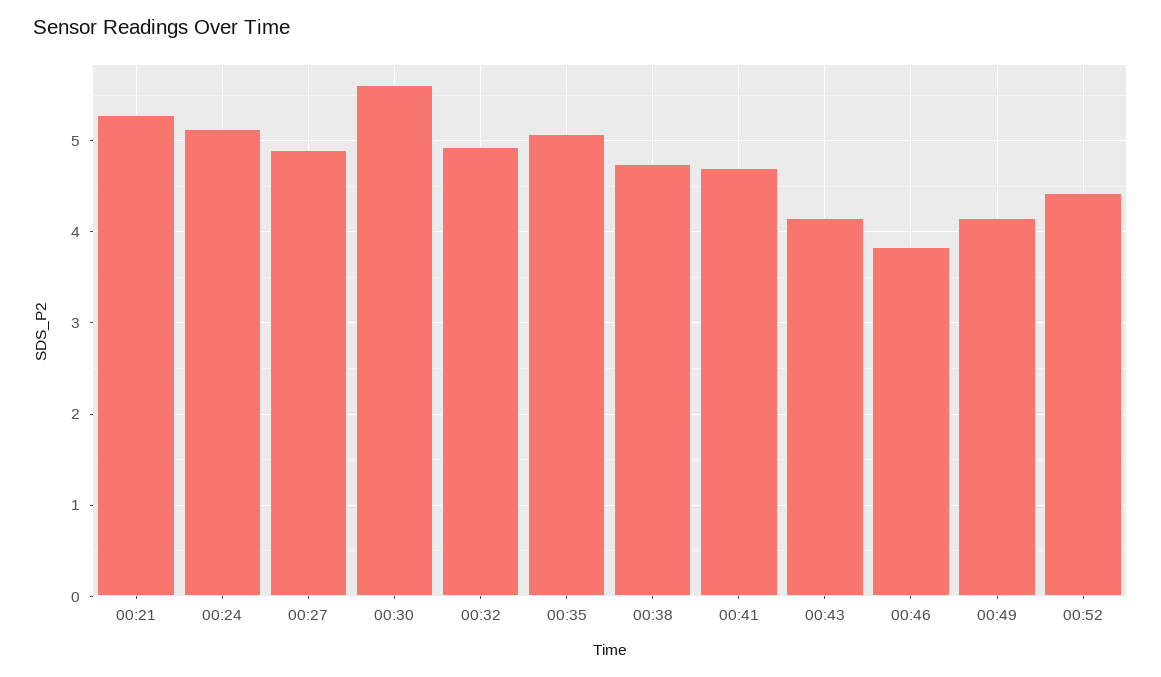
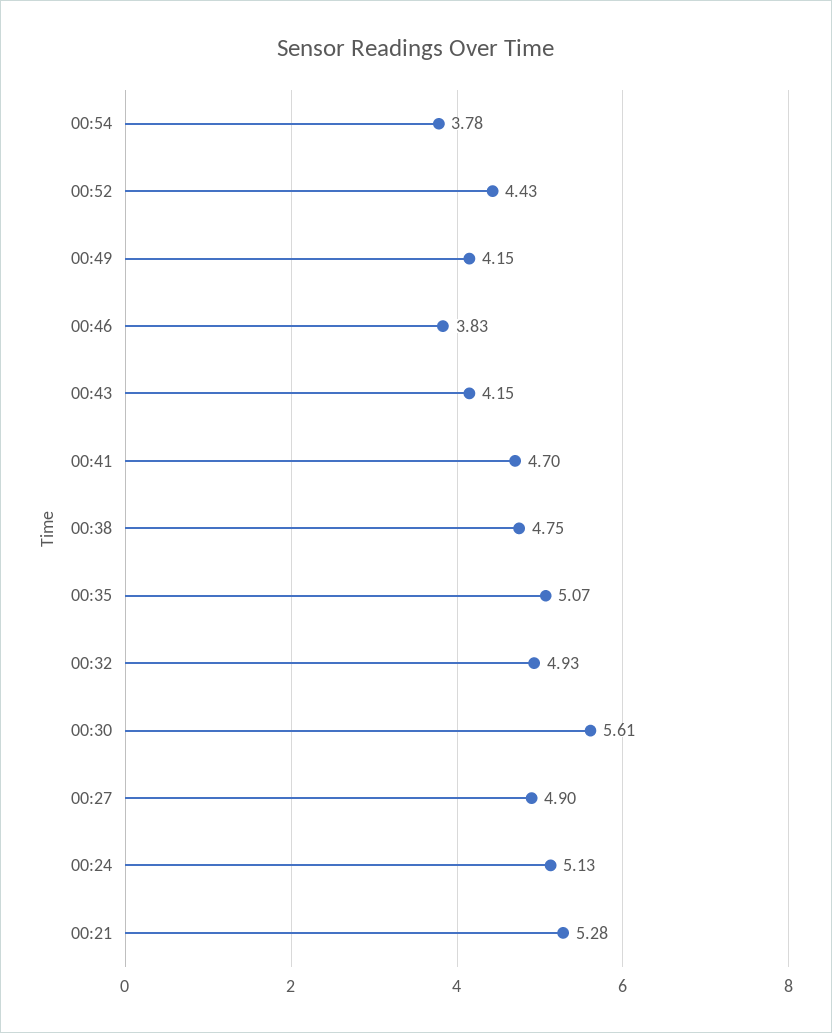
00:54: none -> 3.78

